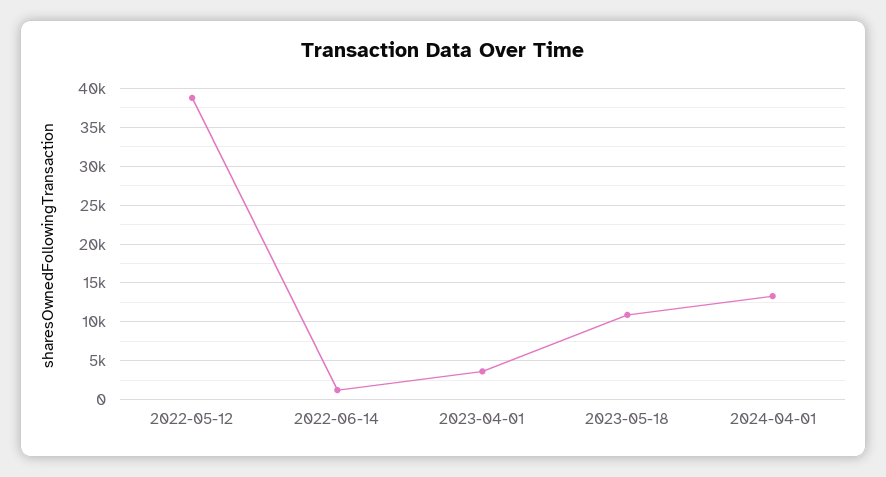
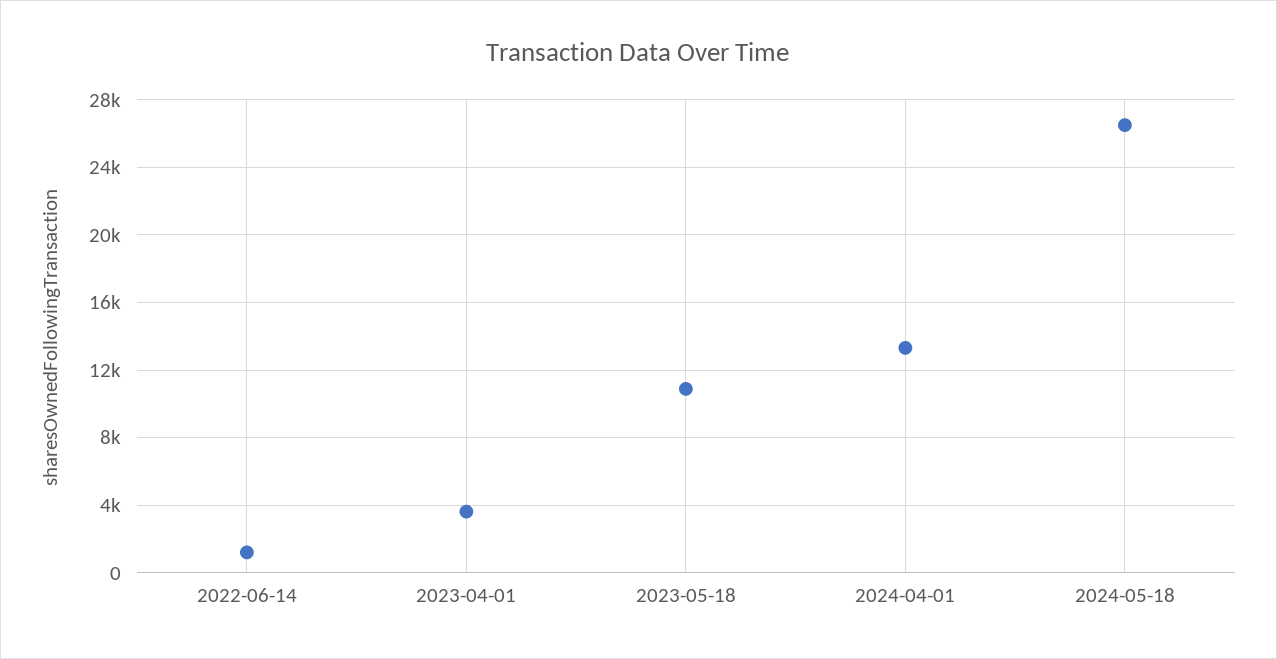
2022-05-12: 39000 -> none
2024-05-18: none -> 26500

